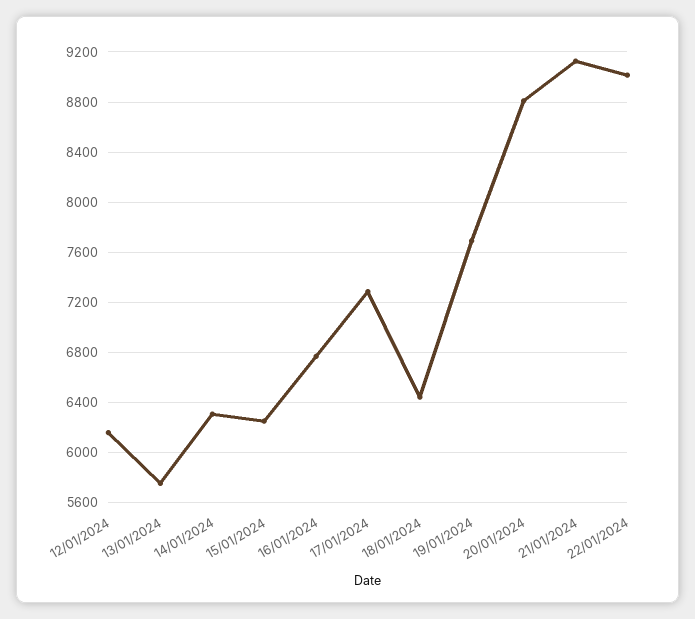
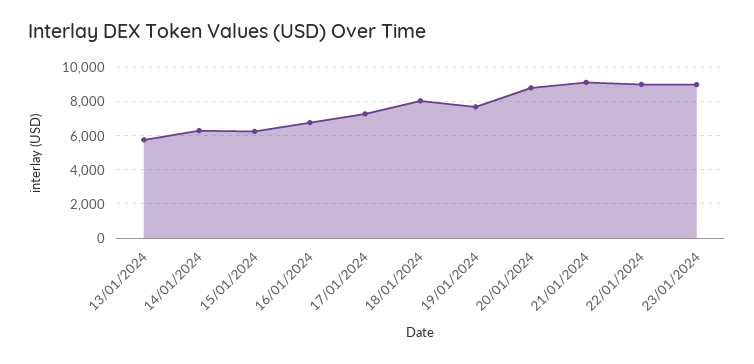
12/01/2024: 6150 -> none
18/01/2024: 6450 -> 8000
23/01/2024: none -> 9000

